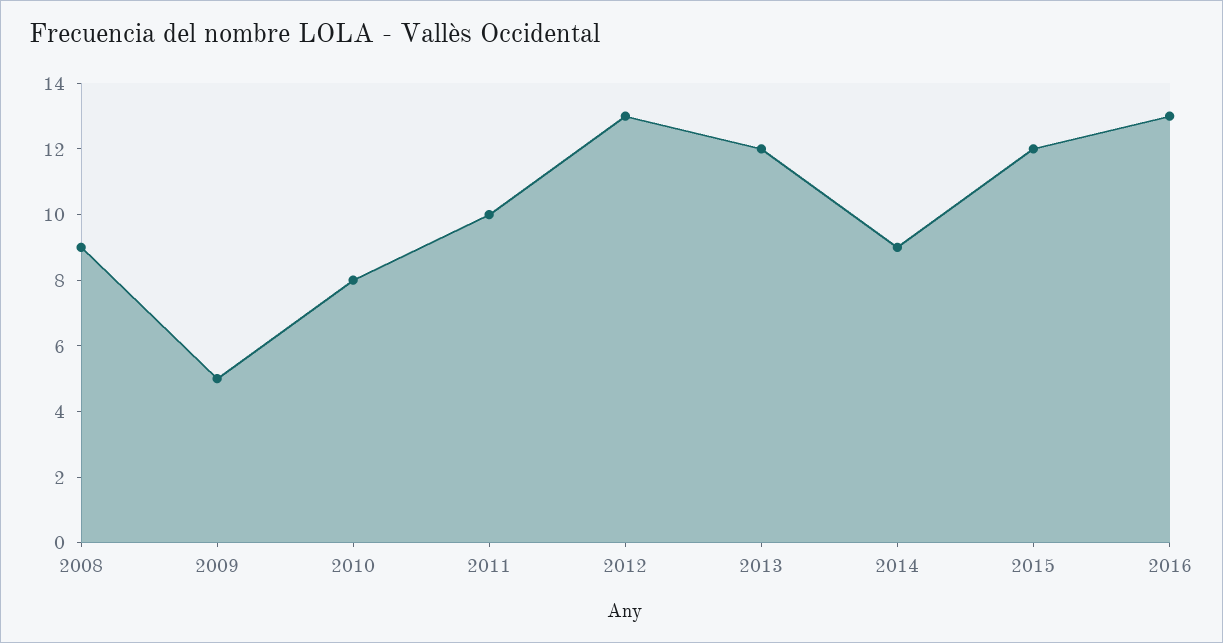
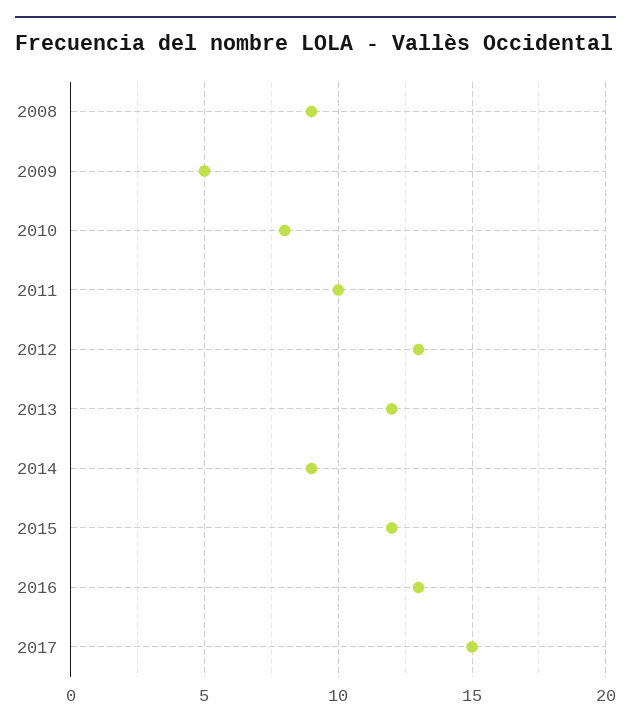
2017: none -> 15

